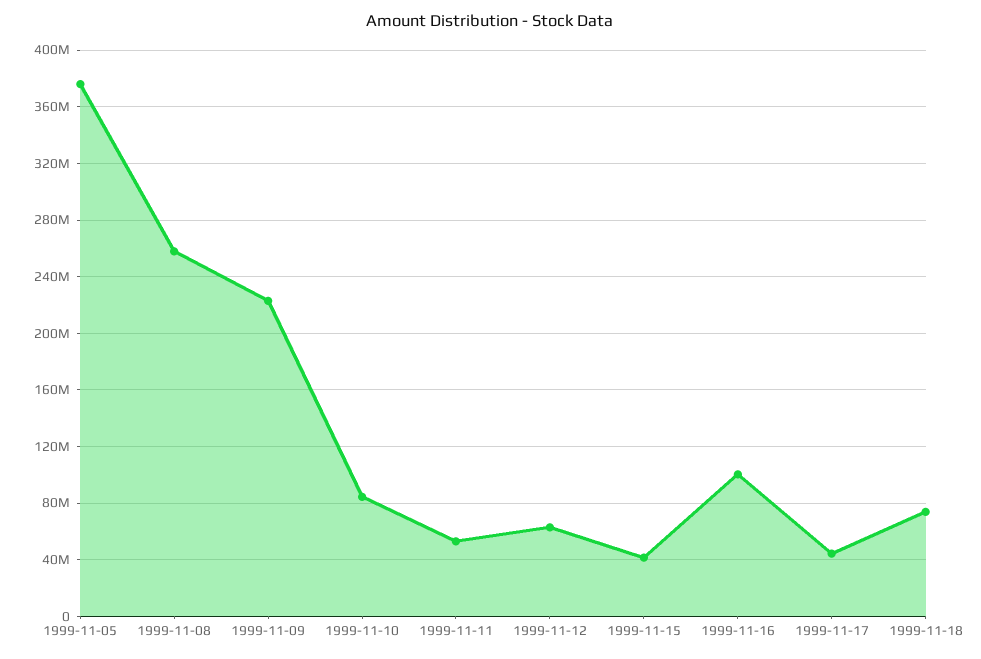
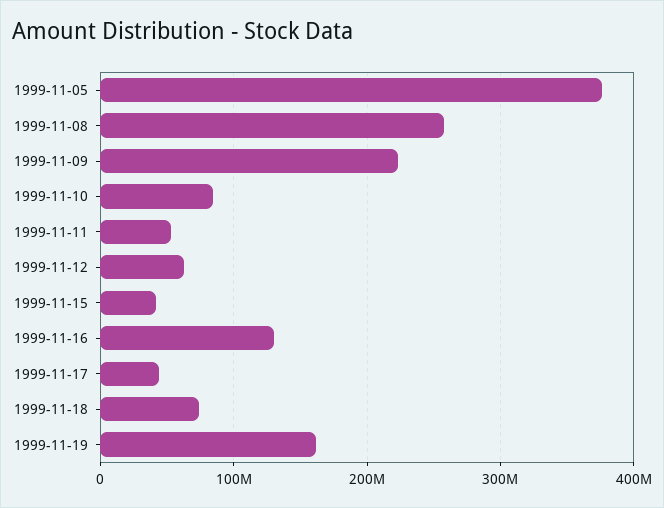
1999-11-16: 100000000 -> 130000000
1999-11-19: none -> 160000000

